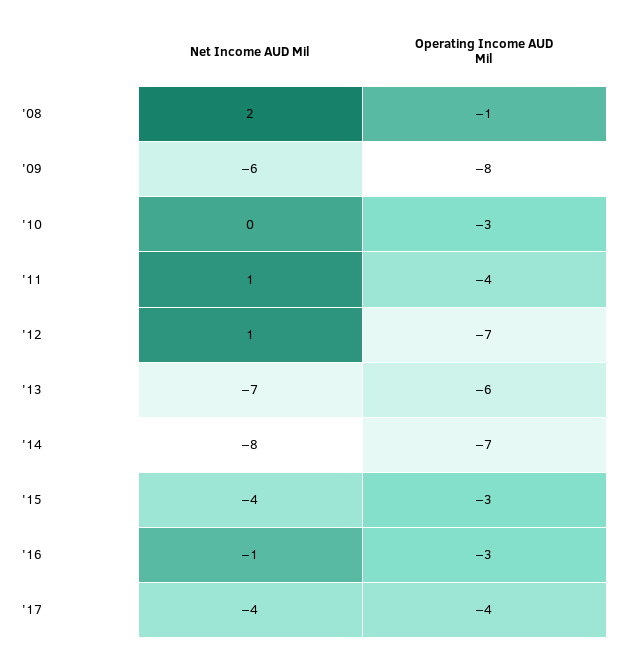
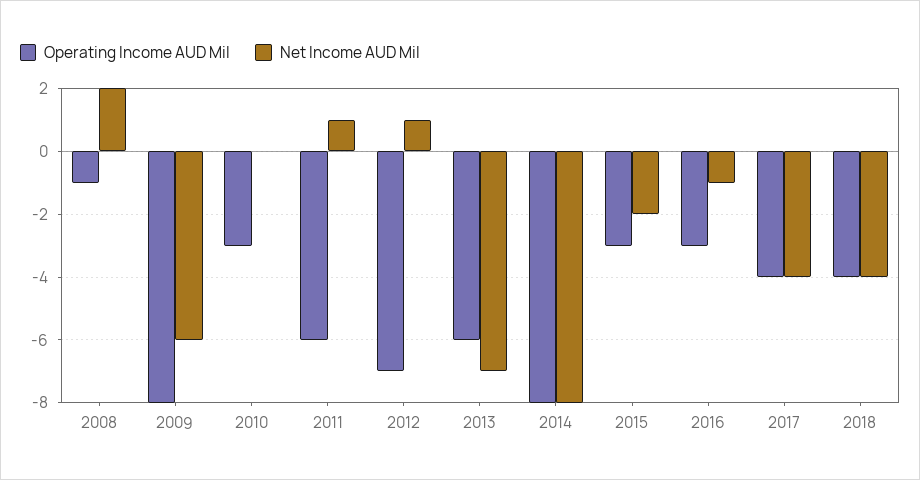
Operating Income AUD Mil, '11: -4 -> -6
Operating Income AUD Mil, '14: -7 -> -8
Net Income AUD Mil, '15: -4 -> -2
Operating Income AUD Mil, 2018: none -> -4
Net Income AUD Mil, 2018: none -> -4

